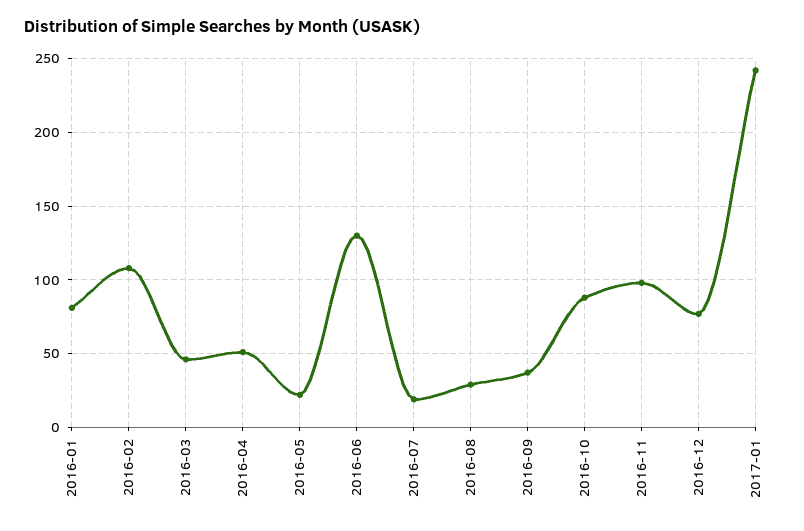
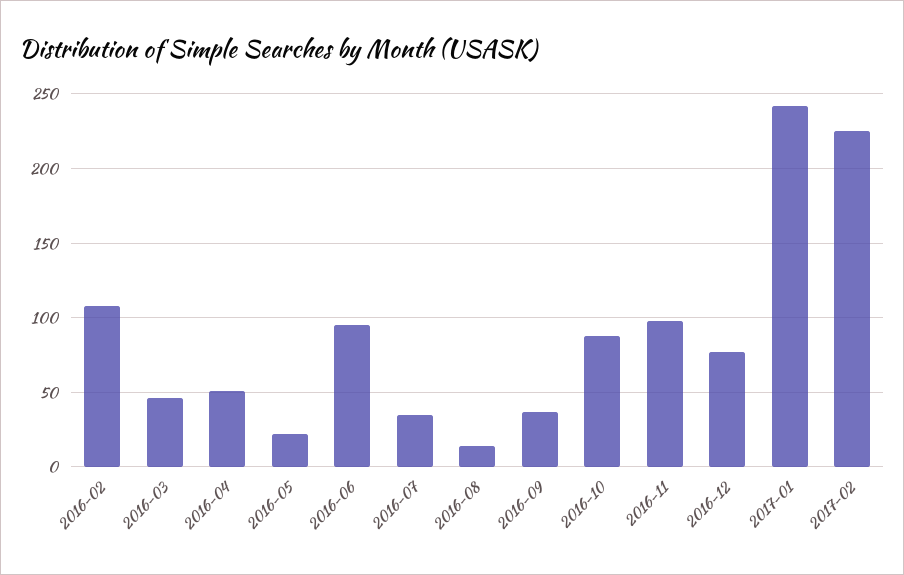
2016-01: 80 -> none
2016-06: 130 -> 95
2016-07: 20 -> 35
2016-08: 30 -> 15
2017-02: none -> 225

